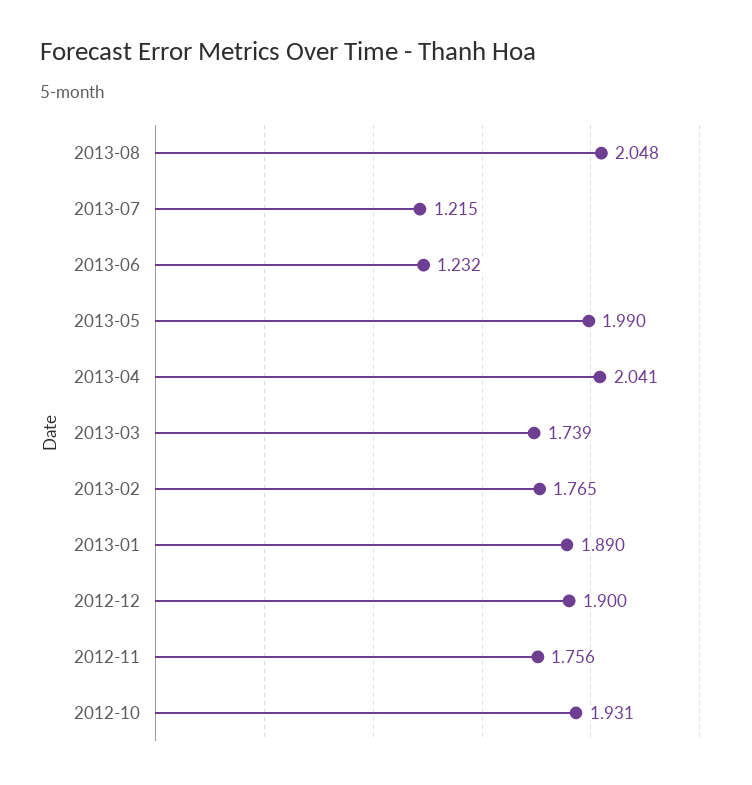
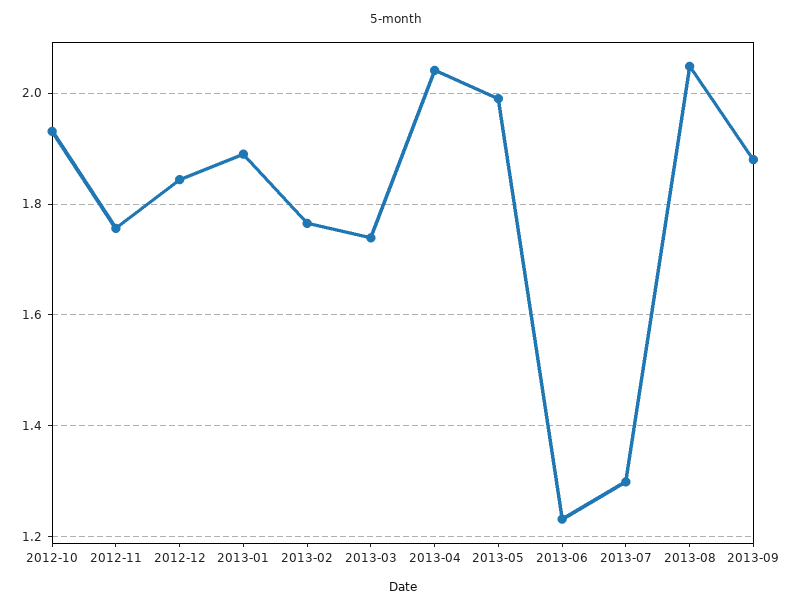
2013-07: 1.215 -> 1.3
2012-12: 1.9 -> 1.84
2013-09: none -> 1.88

